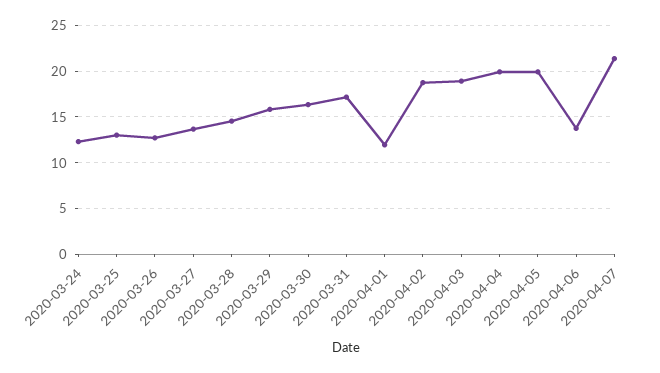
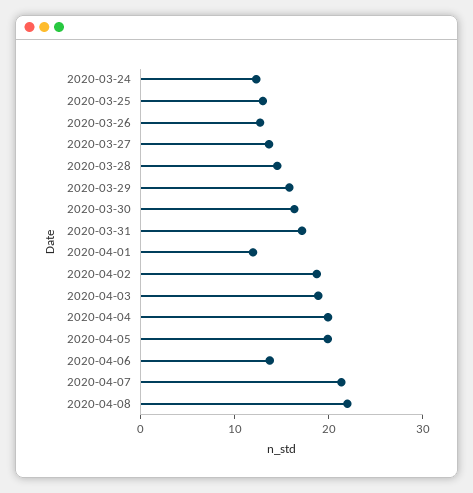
2020-04-08: none -> 22

